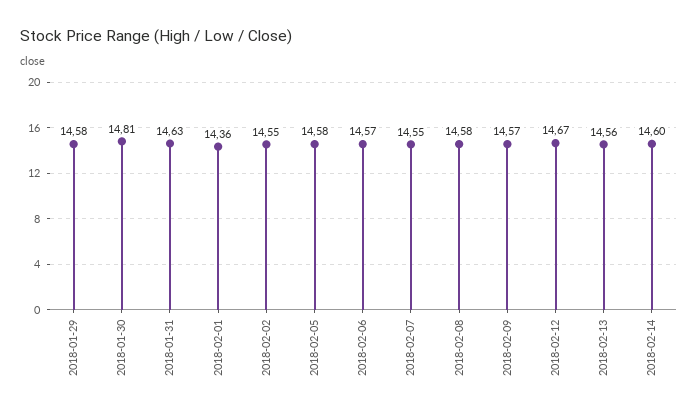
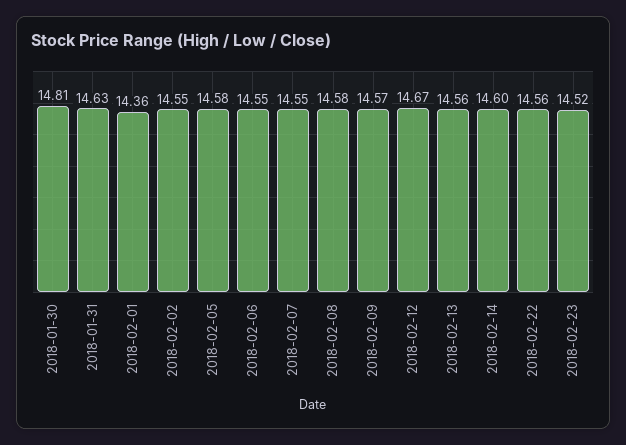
2018-01-29: 14.58 -> none
2018-02-06: 14.57 -> 14.55
2018-02-22: none -> 14.56
2018-02-23: none -> 14.52

